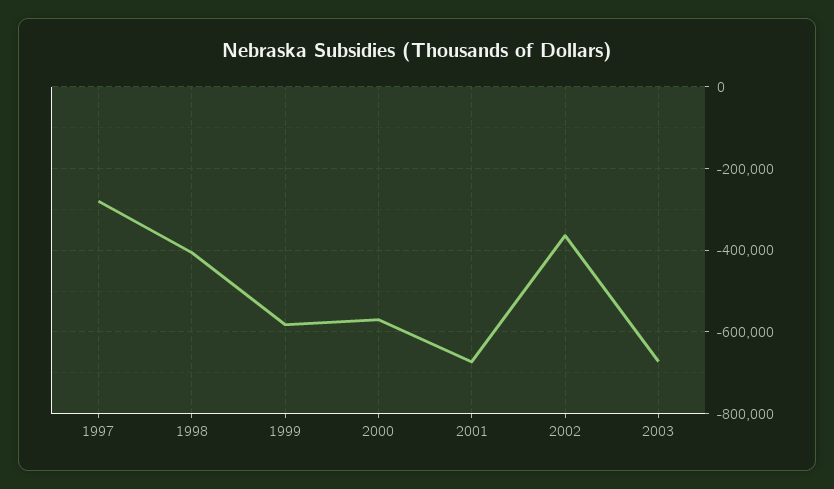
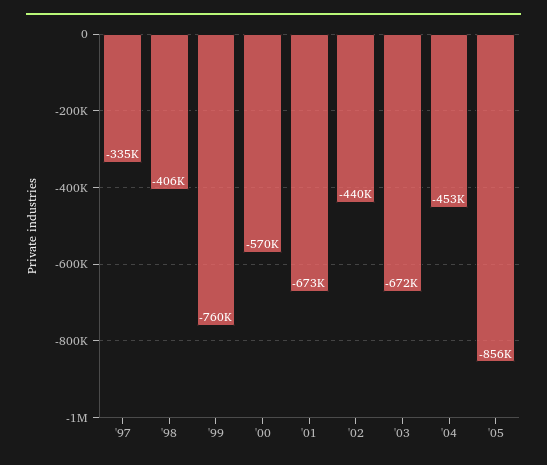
1997: -280000 -> -335000
1999: -580000 -> -760000
2002: -360000 -> -440000
'04: none -> -453000
'05: none -> -856000

